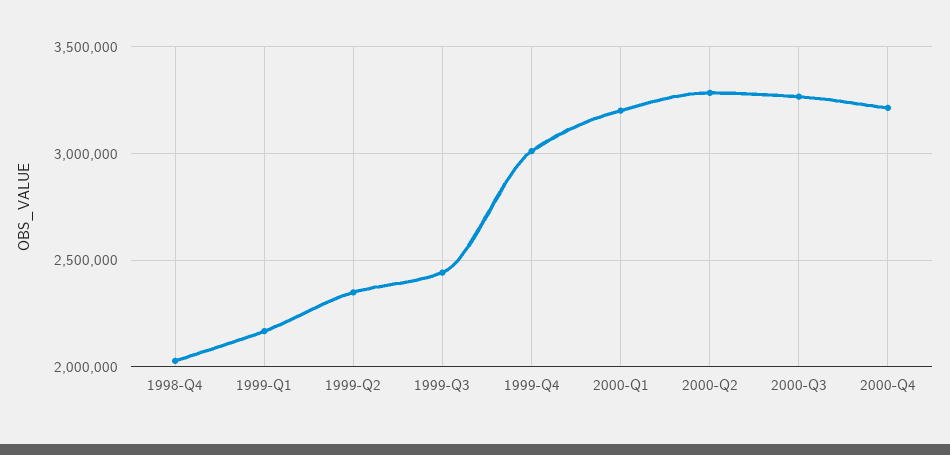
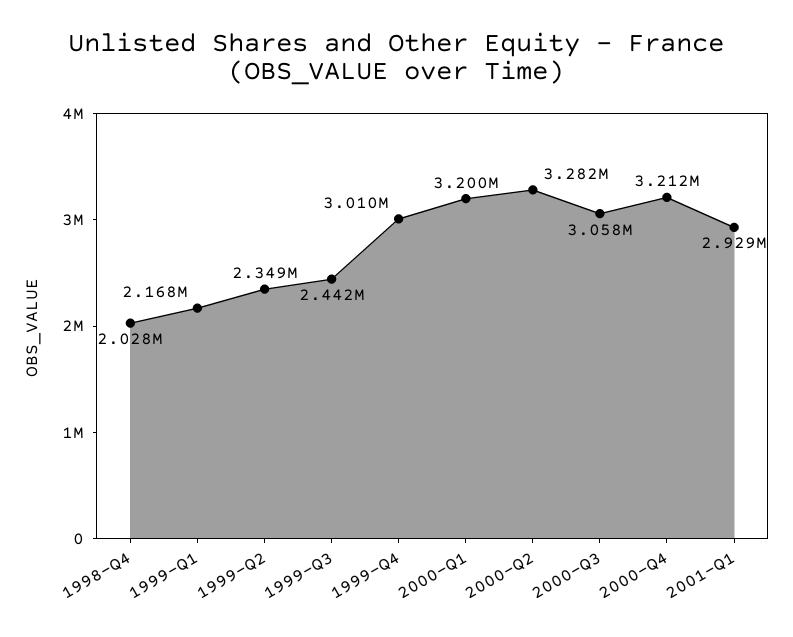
2000-Q3: 3250000 -> 3058000
2001-Q1: none -> 2929000

